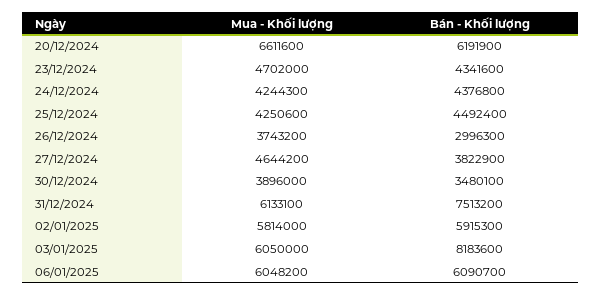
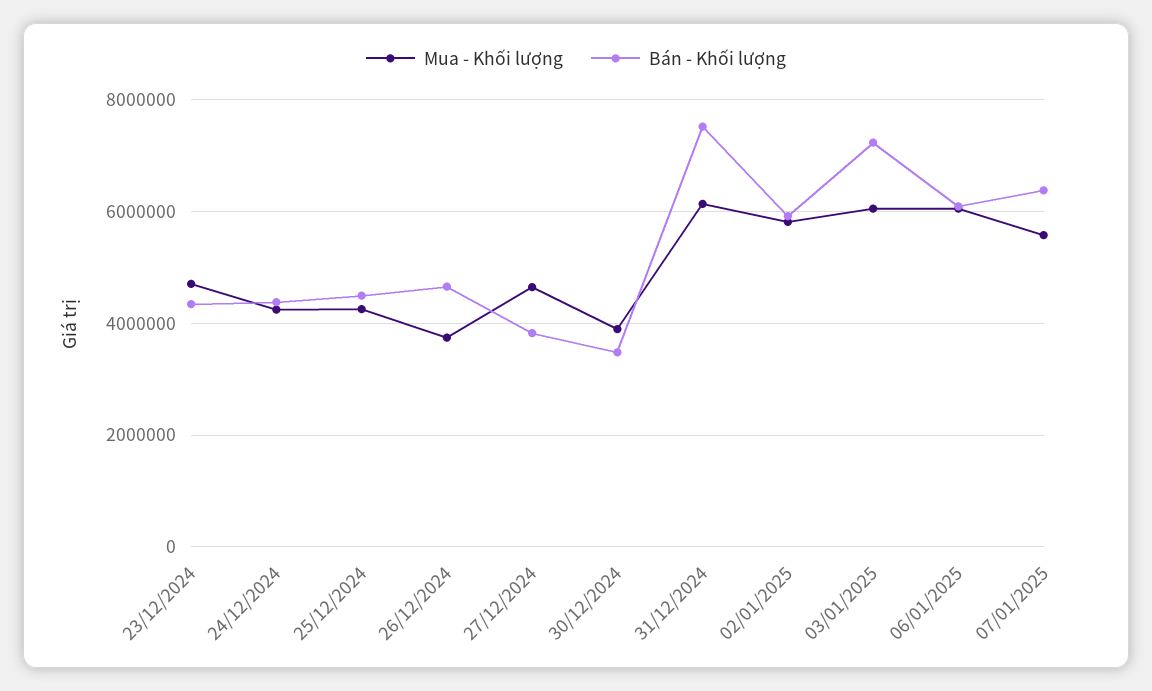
Mua - Khối lượng, 20/12/2024: 6611600 -> none
Bán - Khối lượng, 20/12/2024: 6191900 -> none
Bán - Khối lượng, 26/12/2024: 2996300 -> 4600000
Bán - Khối lượng, 03/01/2025: 8183600 -> 7200000
Mua - Khối lượng, 07/01/2025: none -> 5600000
Bán - Khối lượng, 07/01/2025: none -> 6400000

